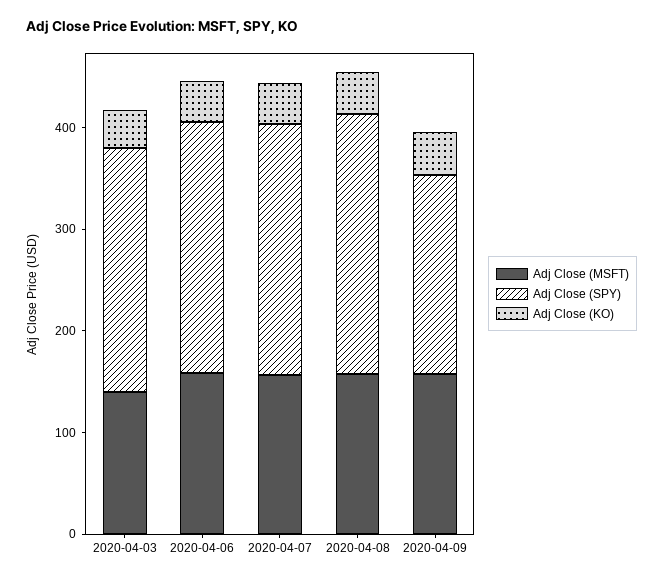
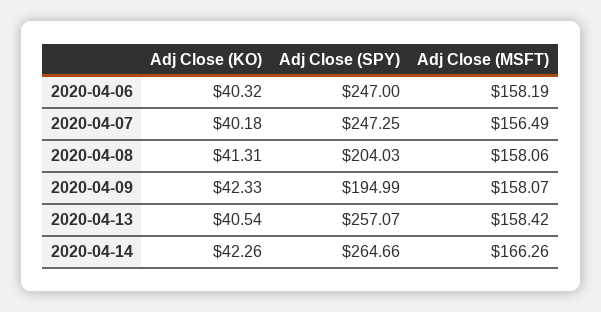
Adj Close (MSFT), 2020-04-03: 140 -> none
Adj Close (SPY), 2020-04-03: 240 -> none
Adj Close (KO), 2020-04-03: 40 -> none
Adj Close (SPY), 2020-04-08: 260 -> 204.03
Adj Close (KO), 2020-04-13: none -> 40.54
Adj Close (SPY), 2020-04-13: none -> 257.07
Adj Close (MSFT), 2020-04-13: none -> 158.42
Adj Close (KO), 2020-04-14: none -> 42.26
Adj Close (SPY), 2020-04-14: none -> 264.66
Adj Close (MSFT), 2020-04-14: none -> 166.26

